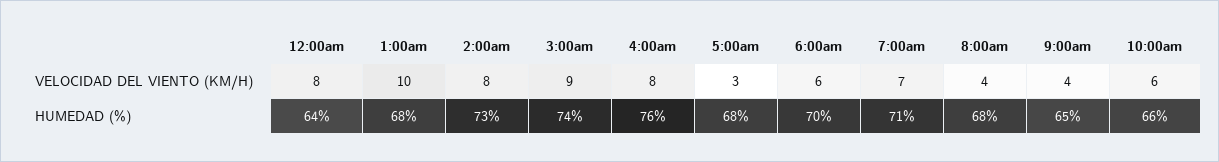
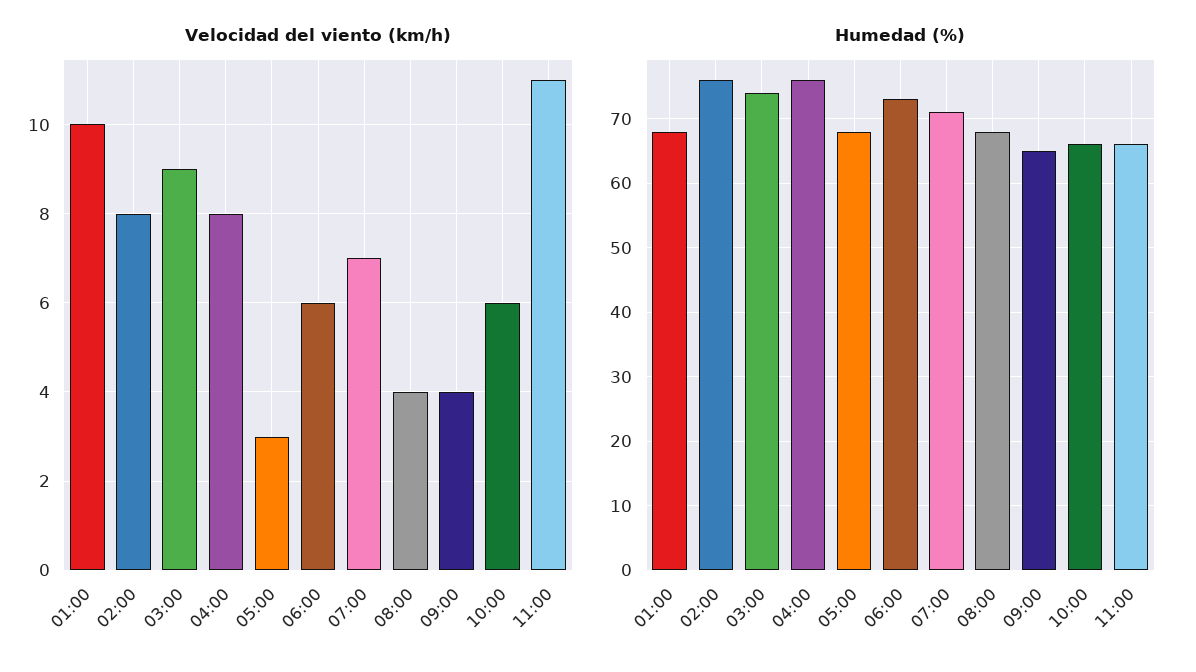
VELOCIDAD DEL VIENTO (KM/H), 12:00am: 8 -> none
HUMEDAD (%), 12:00am: 64 -> none
HUMEDAD (%), 2:00am: 73 -> 76
HUMEDAD (%), 6:00am: 70 -> 73
VELOCIDAD DEL VIENTO (KM/H), 11:00: none -> 11
HUMEDAD (%), 11:00: none -> 66

